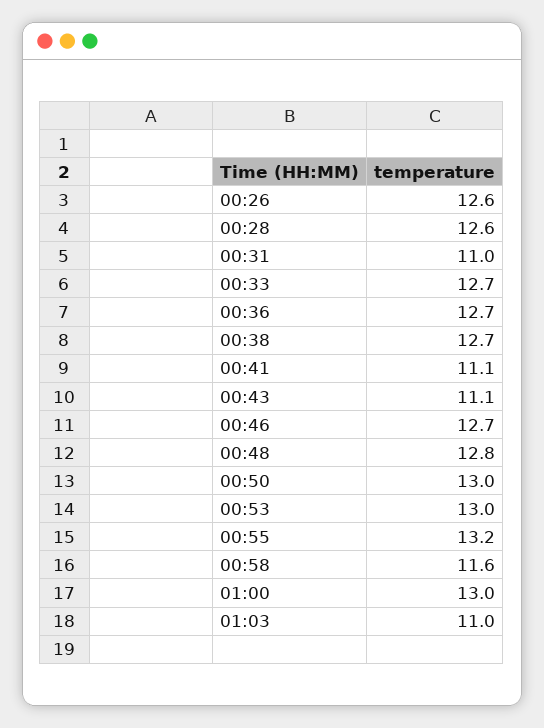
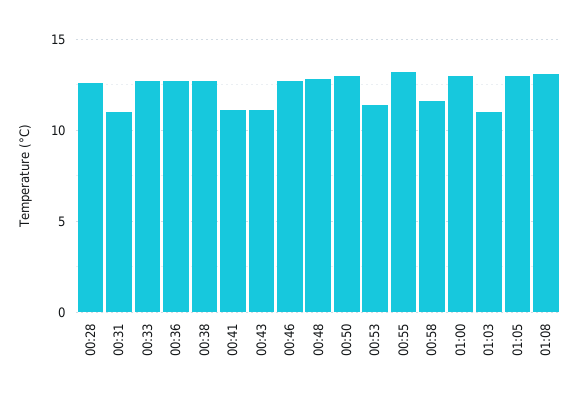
00:26: 12.6 -> none
00:53: 13 -> 11.5
01:05: none -> 13
01:08: none -> 13

